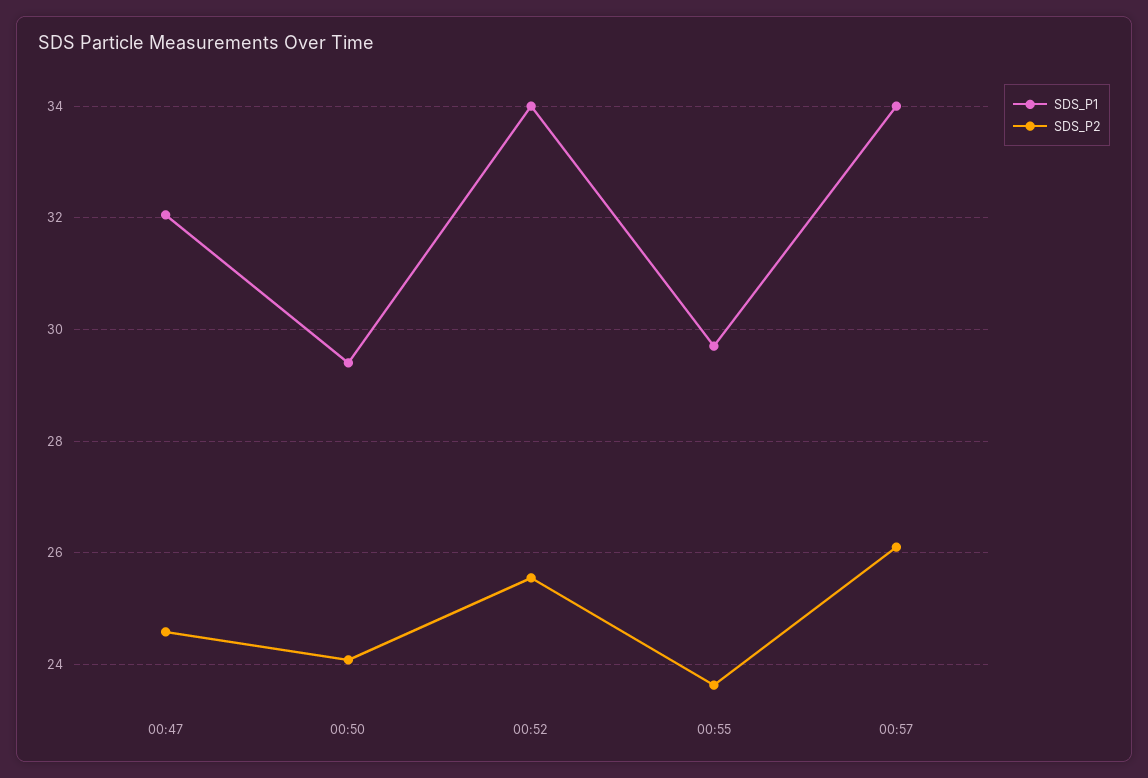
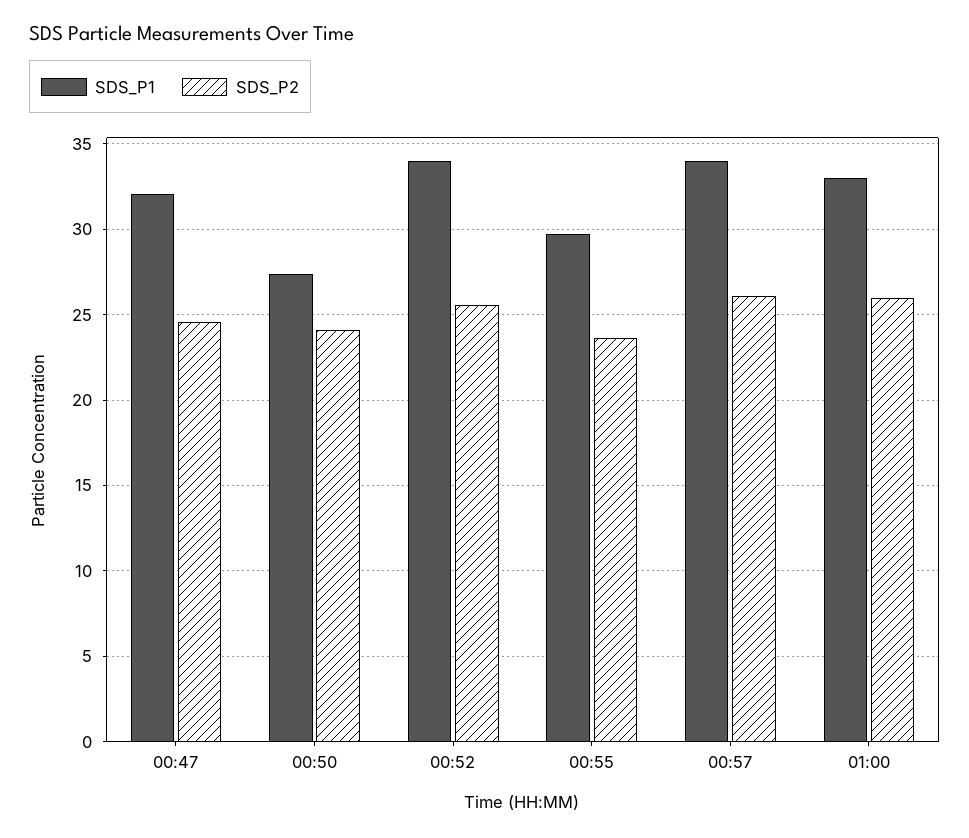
SDS_P1, 00:50: 29.4 -> 27.5
SDS_P1, 01:00: none -> 33
SDS_P2, 01:00: none -> 26

